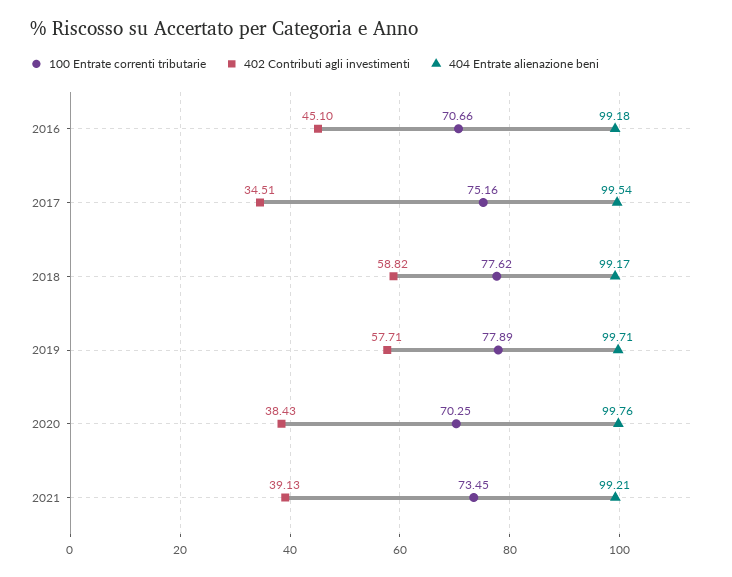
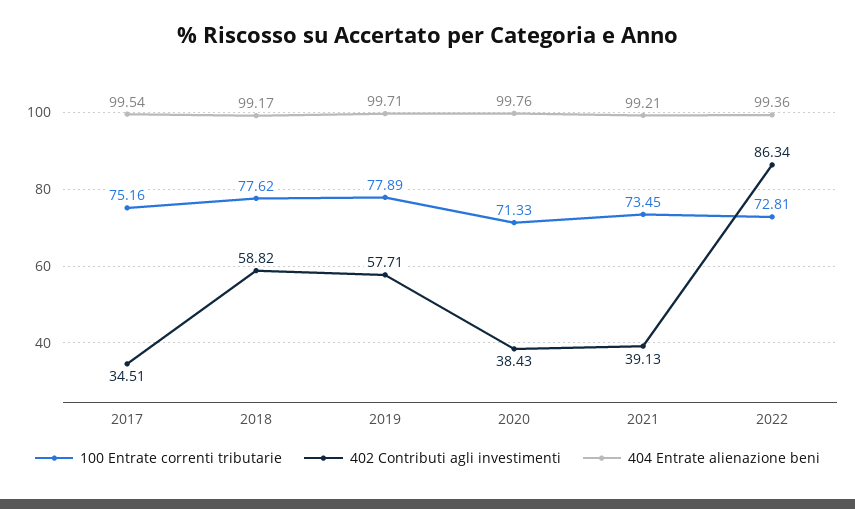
100 Entrate correnti tributarie, 2016: 70.66 -> none
402 Contributi agli investimenti, 2016: 45.1 -> none
404 Entrate alienazione beni, 2016: 99.18 -> none
100 Entrate correnti tributarie, 2020: 70.25 -> 71.33
100 Entrate correnti tributarie, 2022: none -> 72.81
402 Contributi agli investimenti, 2022: none -> 86.34
404 Entrate alienazione beni, 2022: none -> 99.36

